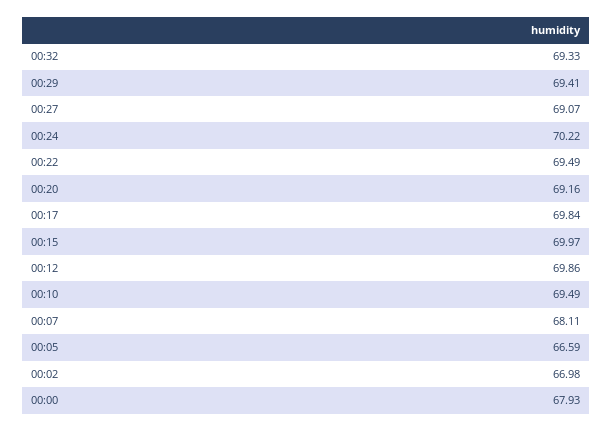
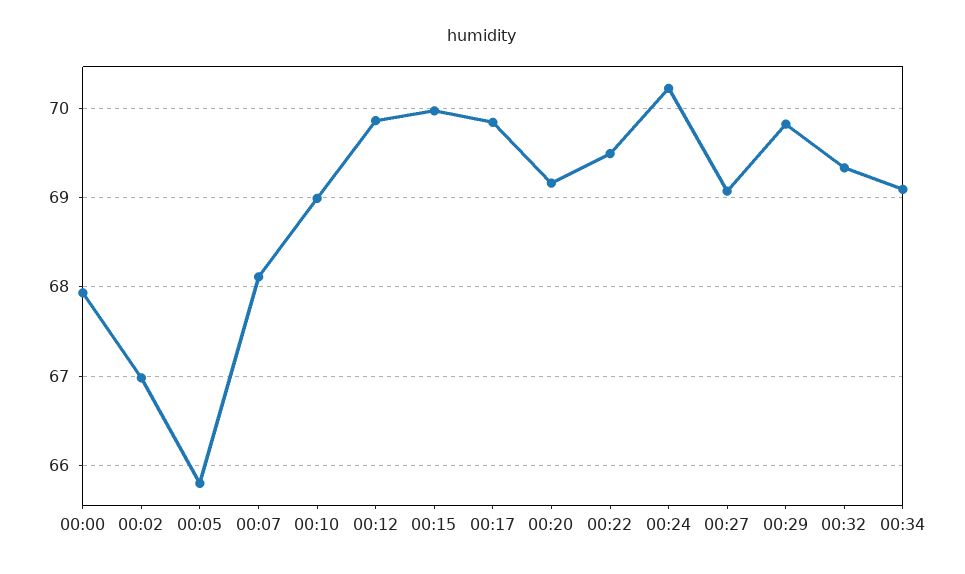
00:29: 69.41 -> 69.8
00:10: 69.49 -> 69
00:05: 66.59 -> 65.8
00:34: none -> 69.1

